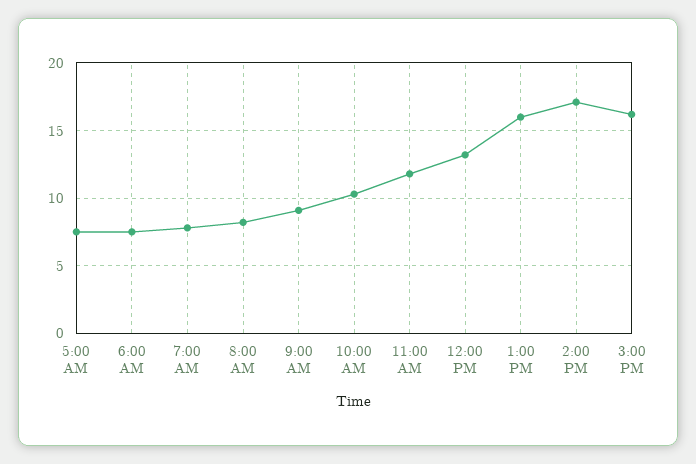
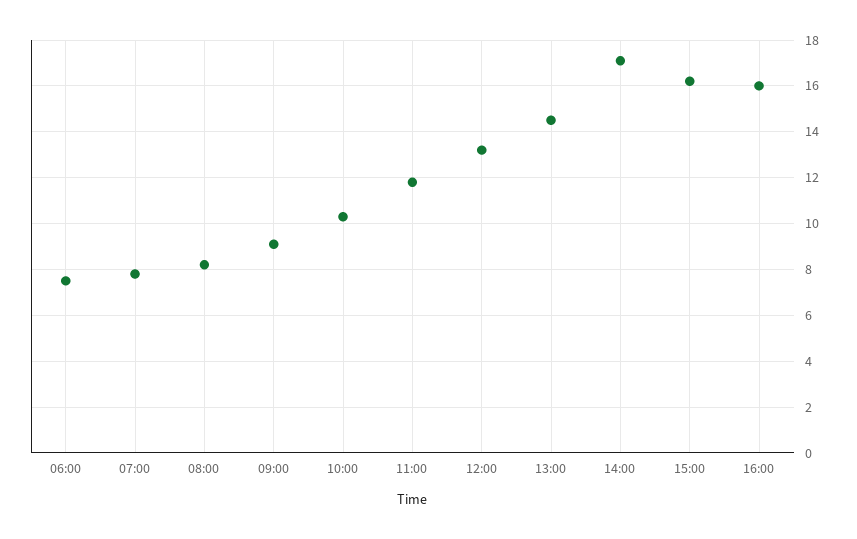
5:00 AM: 7.5 -> none
1:00 PM: 16 -> 14.5
16:00: none -> 16

